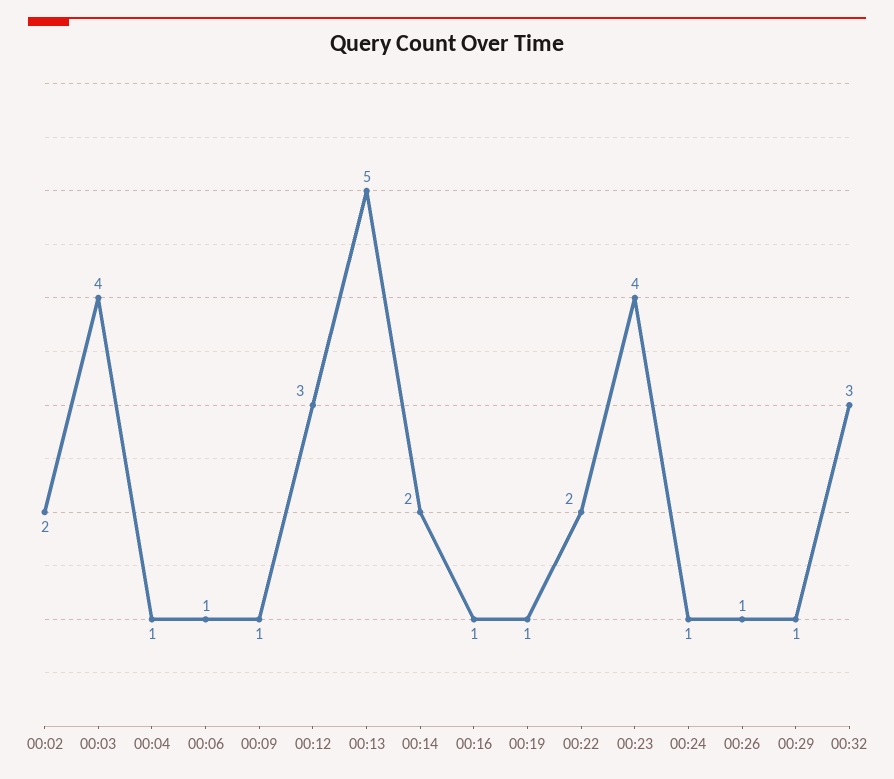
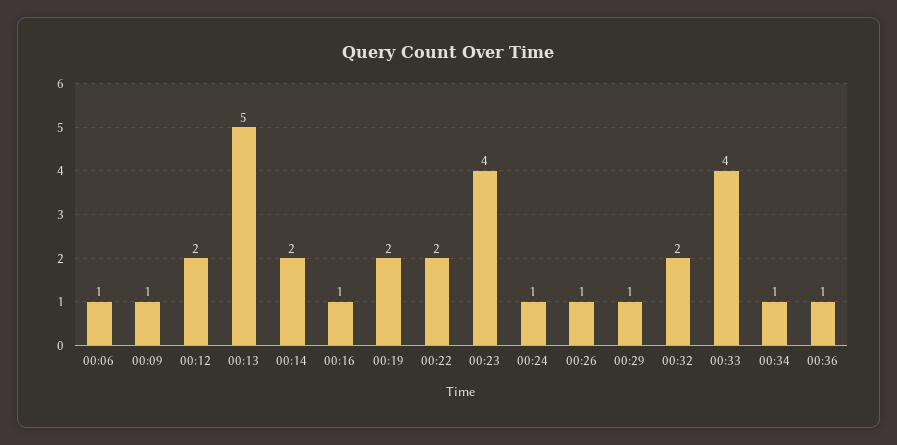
00:02: 2 -> none
00:03: 4 -> none
00:04: 1 -> none
00:12: 3 -> 2
00:19: 1 -> 2
00:32: 3 -> 2
00:33: none -> 4
00:34: none -> 1
00:36: none -> 1

